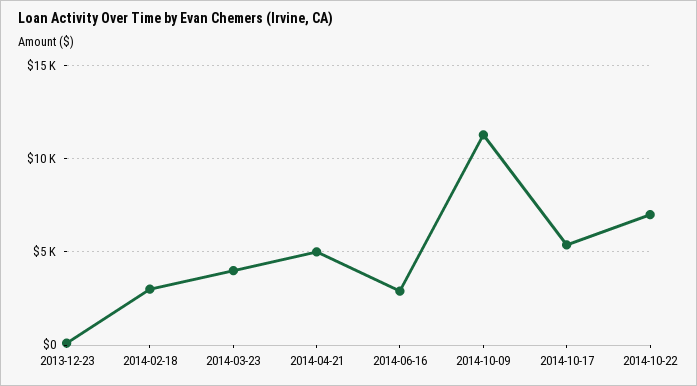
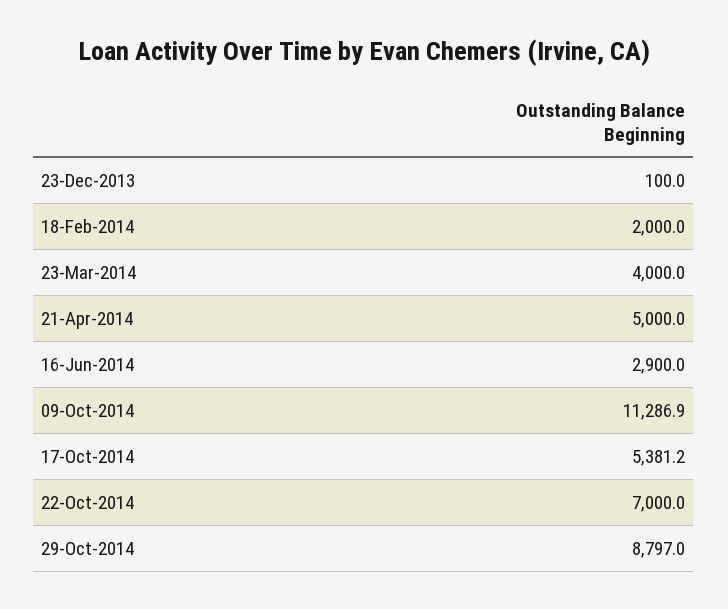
2014-02-18: 3000 -> 2000
29-Oct-2014: none -> 8797

